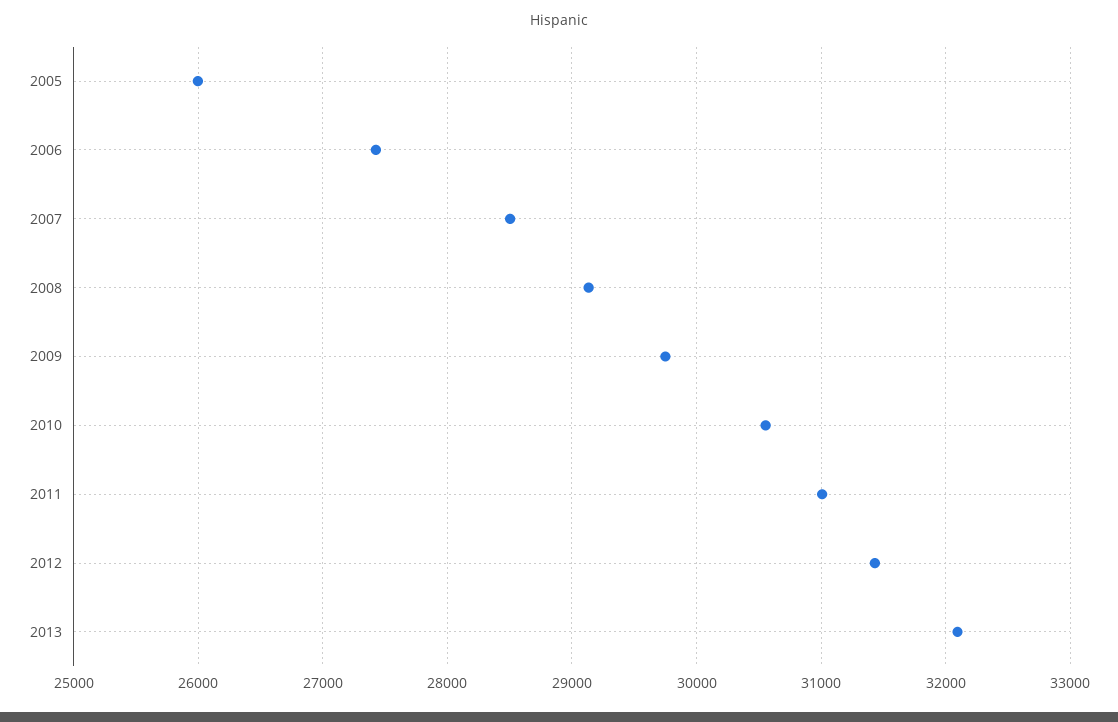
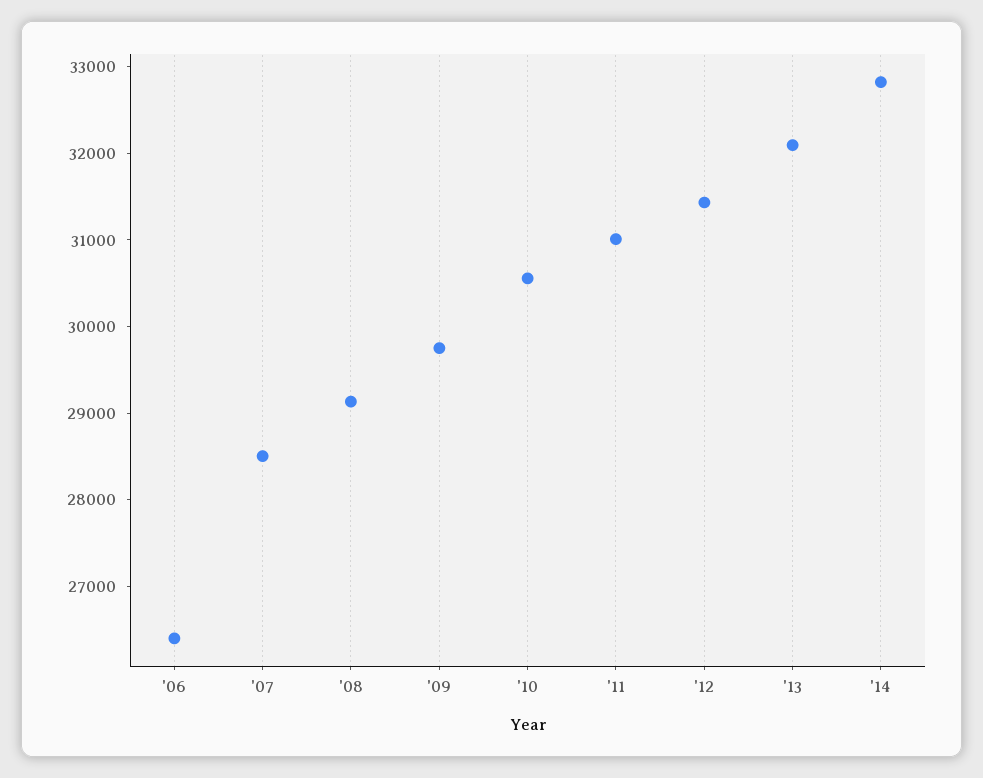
2005: 26000 -> none
2006: 27400 -> 26400
'14: none -> 32800

